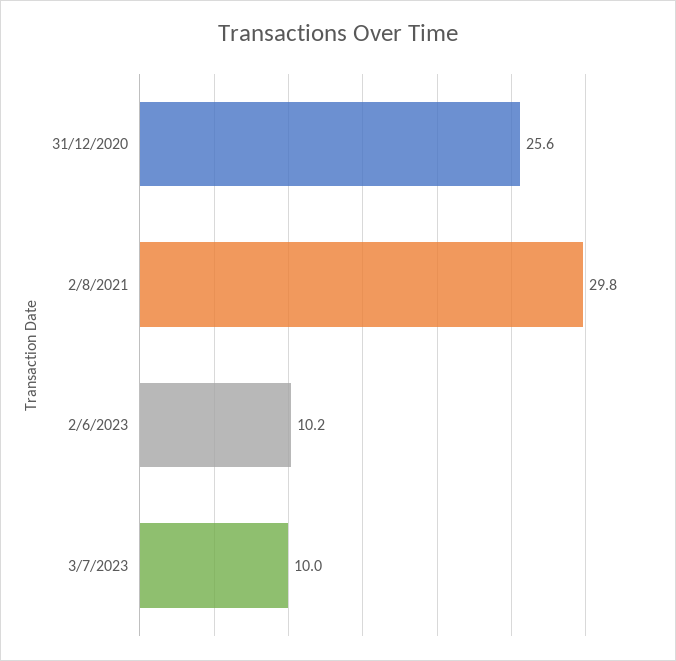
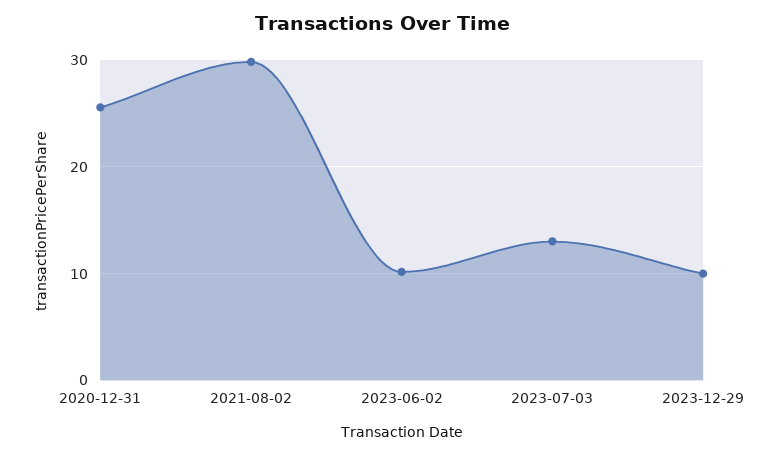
3/7/2023: 10 -> 13
2023-12-29: none -> 10

